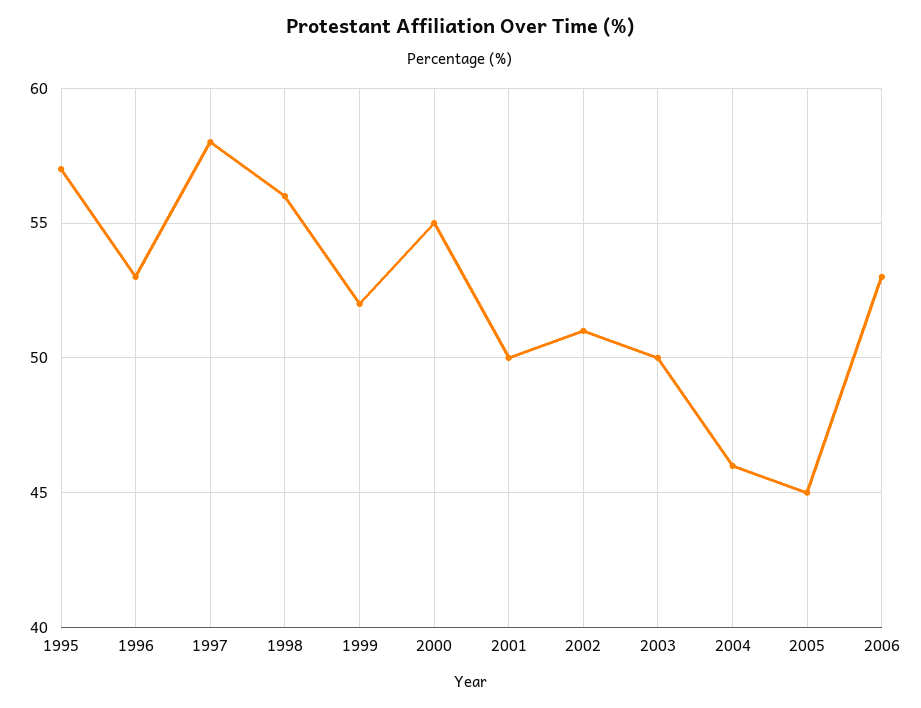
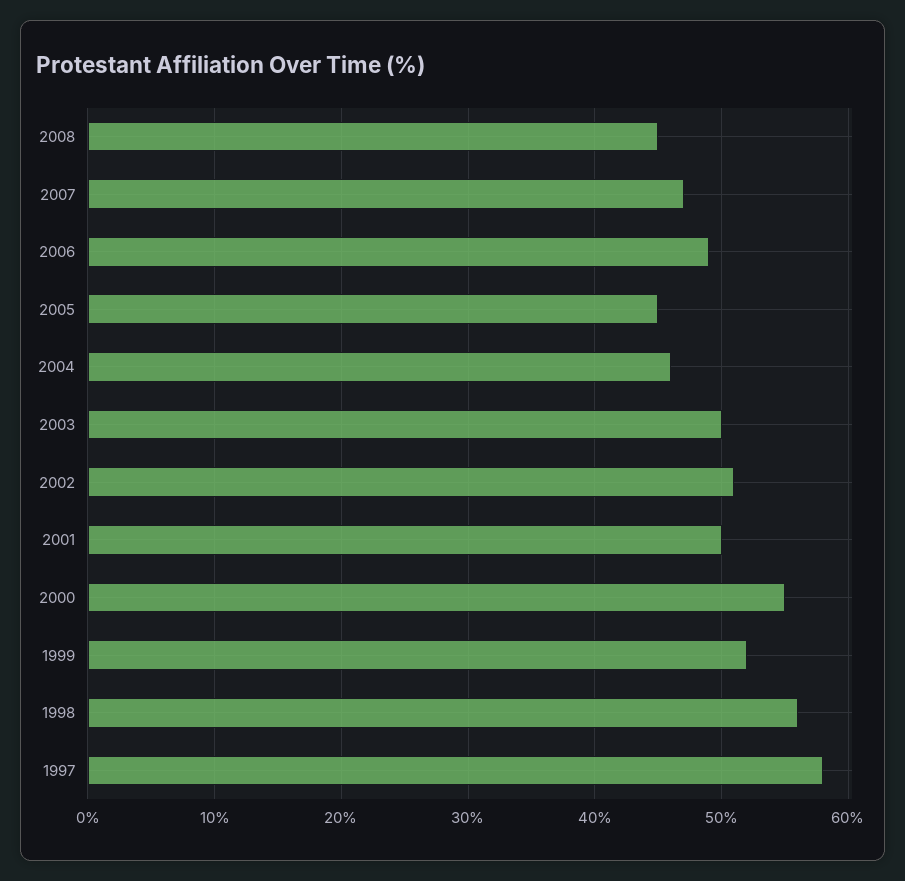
1995: 57 -> none
1996: 53 -> none
2006: 53 -> 49
2008: none -> 45
2007: none -> 47

